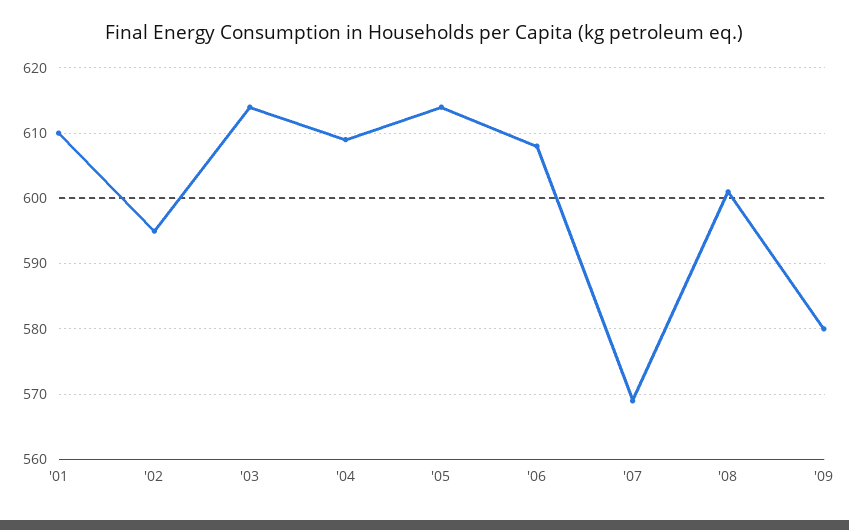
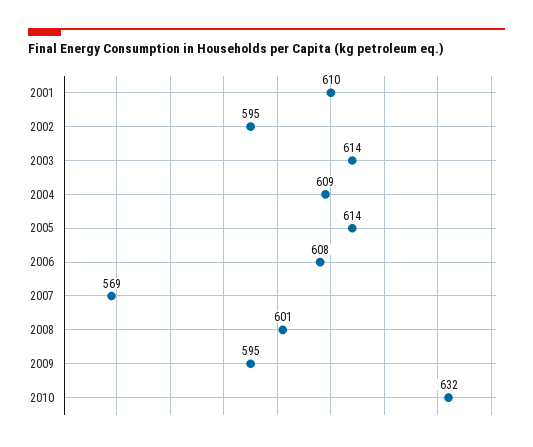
'09: 580 -> 595
2010: none -> 632

